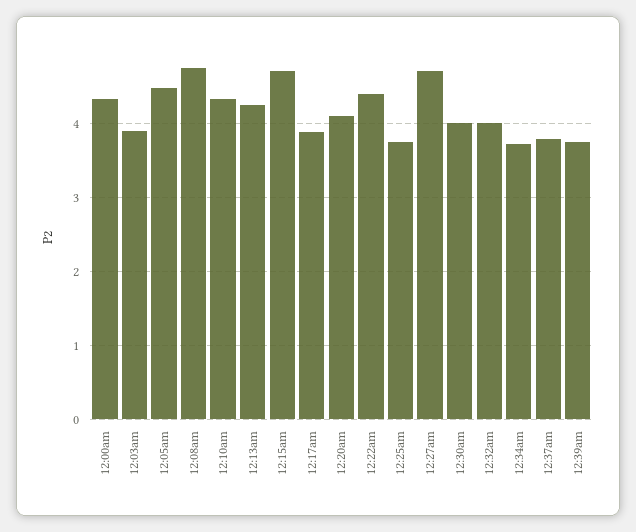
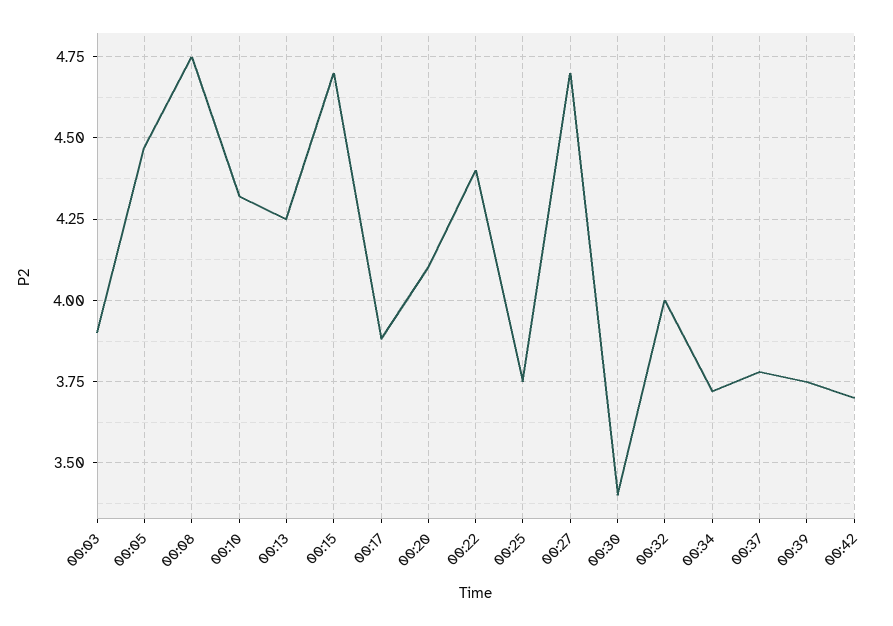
12:00am: 4.3 -> none
12:30am: 4 -> 3.4
00:42: none -> 3.7

